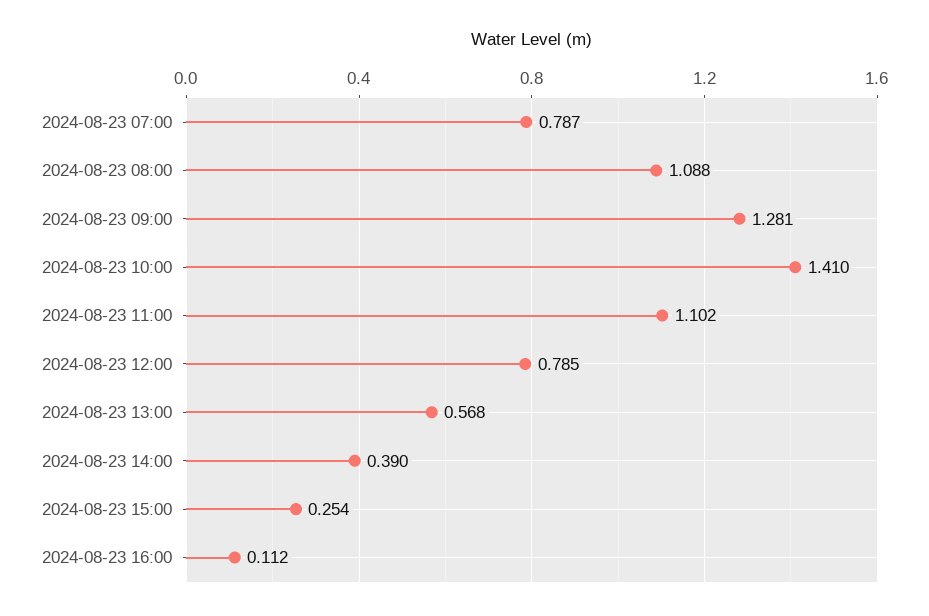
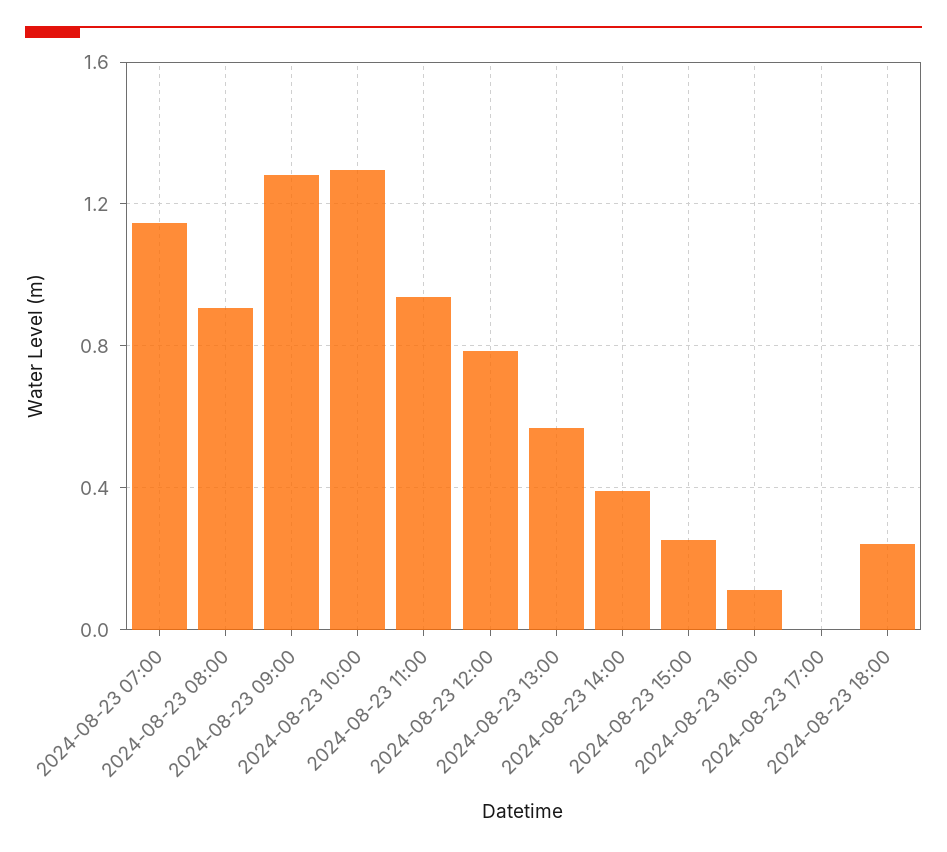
2024-08-23 07:00: 0.787 -> 1.15
2024-08-23 08:00: 1.088 -> 0.9
2024-08-23 10:00: 1.41 -> 1.3
2024-08-23 11:00: 1.102 -> 0.95
2024-08-23 17:00: none -> 0
2024-08-23 18:00: none -> 0.25

